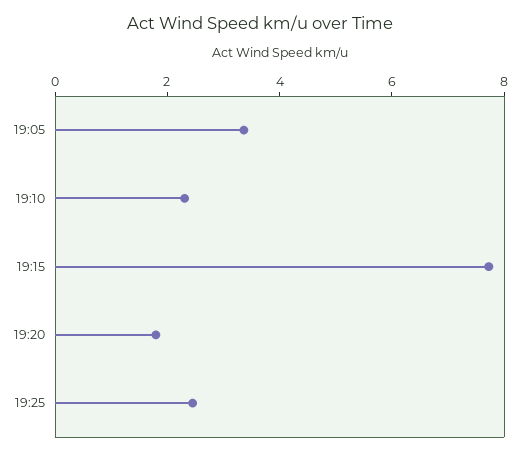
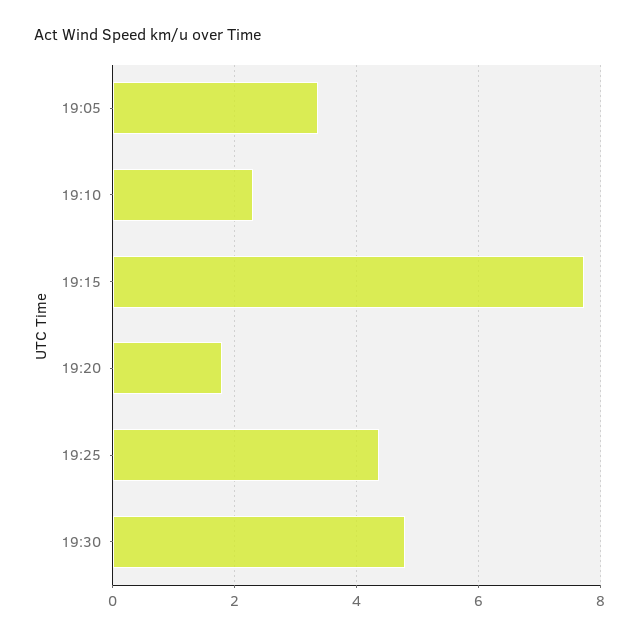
19:25: 2.5 -> 4.4
19:30: none -> 4.8

